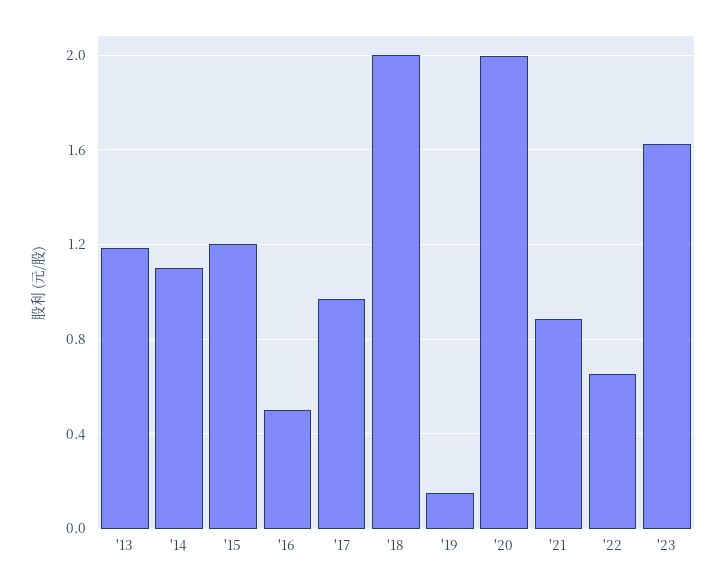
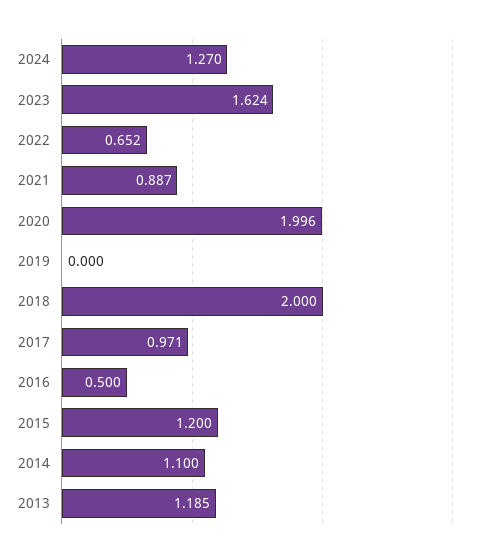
'19: 0.15 -> 0
2024: none -> 1.27

